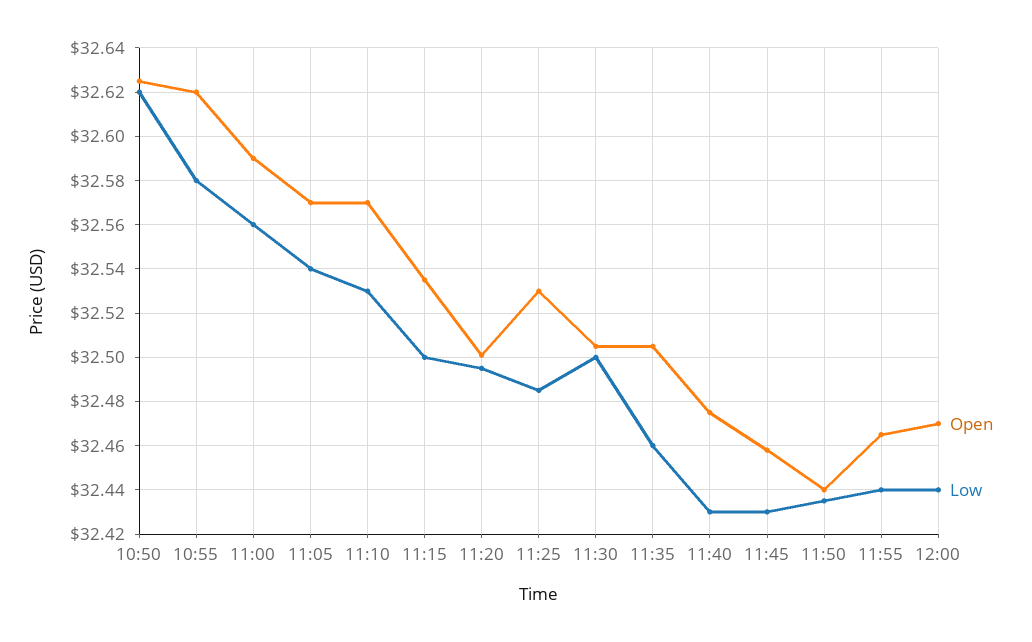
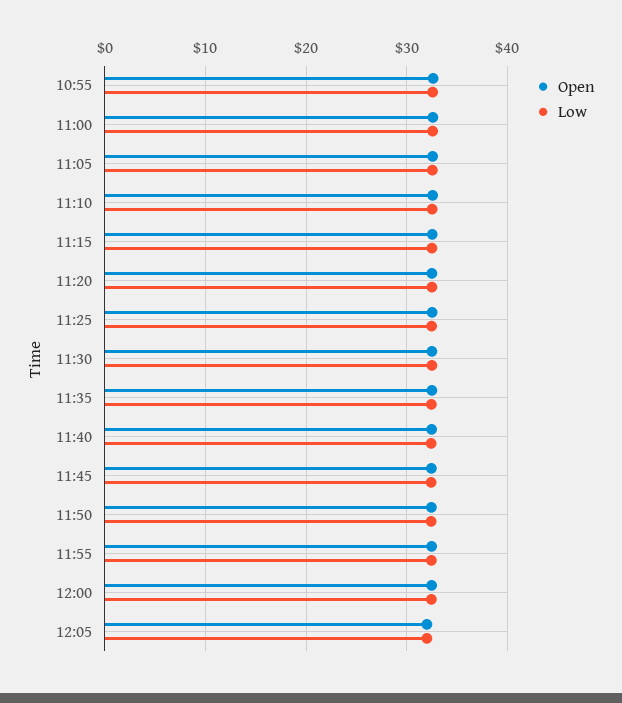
Open, 10:50: 32.625 -> none
Low, 10:50: 32.62 -> none
Open, 12:05: none -> 32
Low, 12:05: none -> 32

